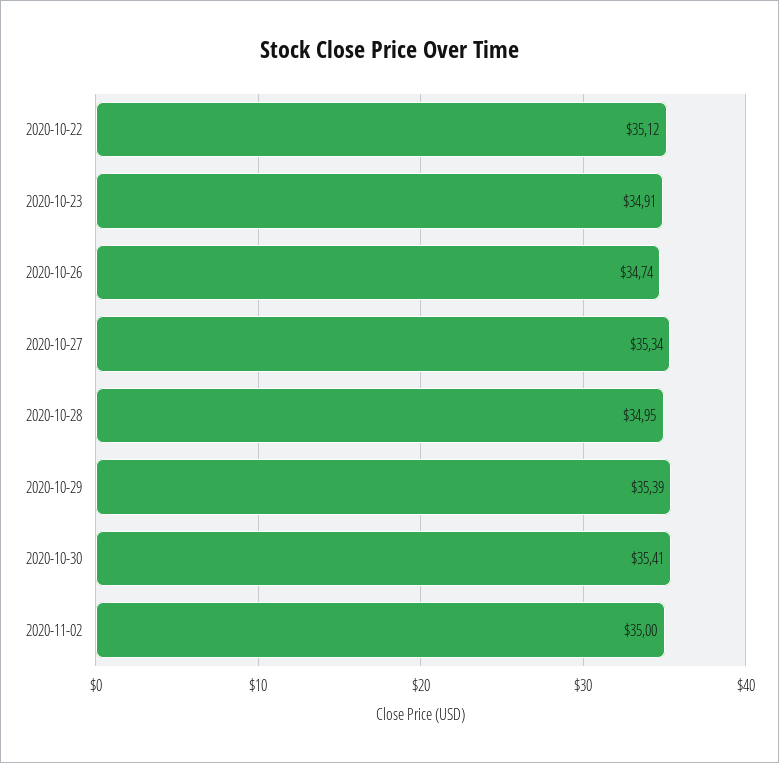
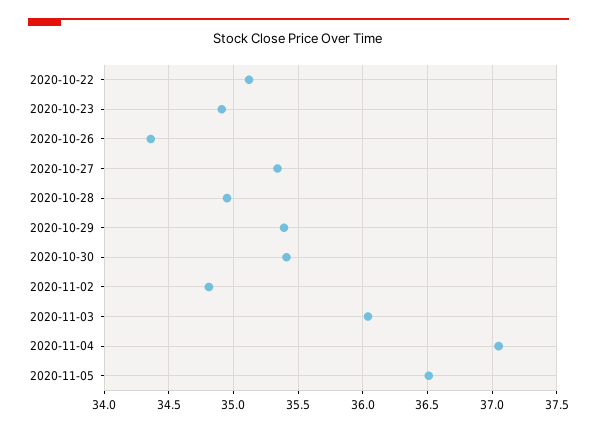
2020-10-26: 34.74 -> 34.35
2020-11-02: 35 -> 34.8
2020-11-03: none -> 36.05
2020-11-04: none -> 37.05
2020-11-05: none -> 36.5

